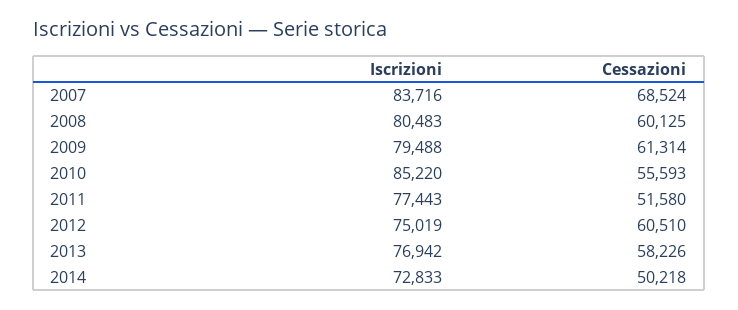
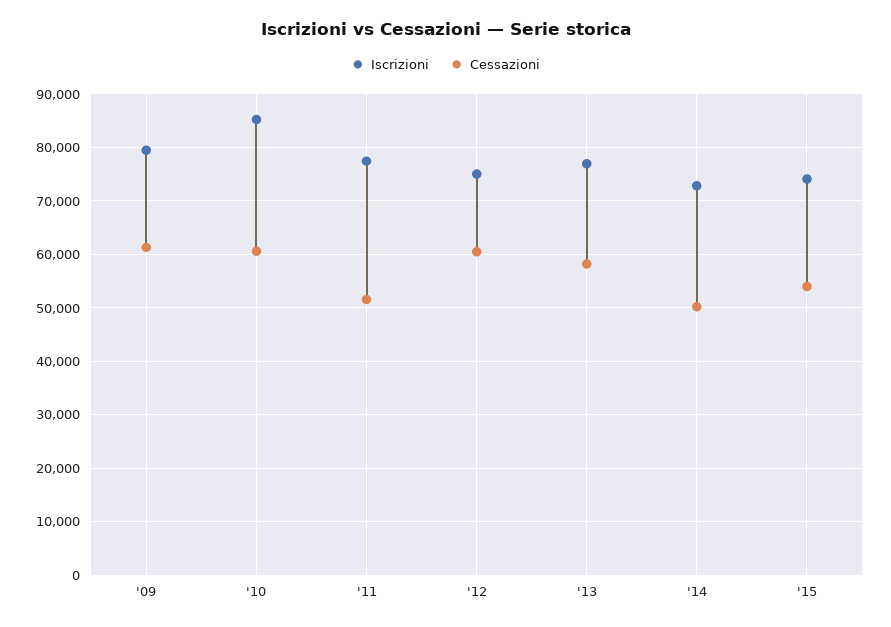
Iscrizioni, 2007: 83716 -> none
Cessazioni, 2007: 68524 -> none
Iscrizioni, 2008: 80483 -> none
Cessazioni, 2008: 60125 -> none
Cessazioni, 2010: 55593 -> 60000
Iscrizioni, '15: none -> 74000
Cessazioni, '15: none -> 54000

